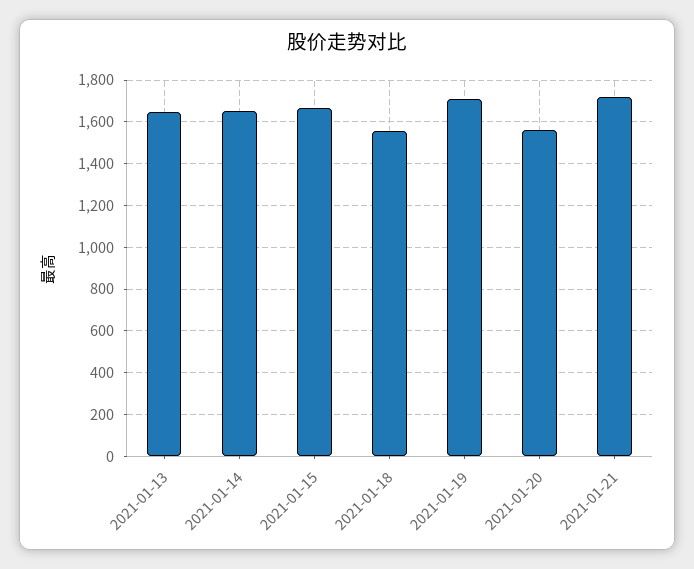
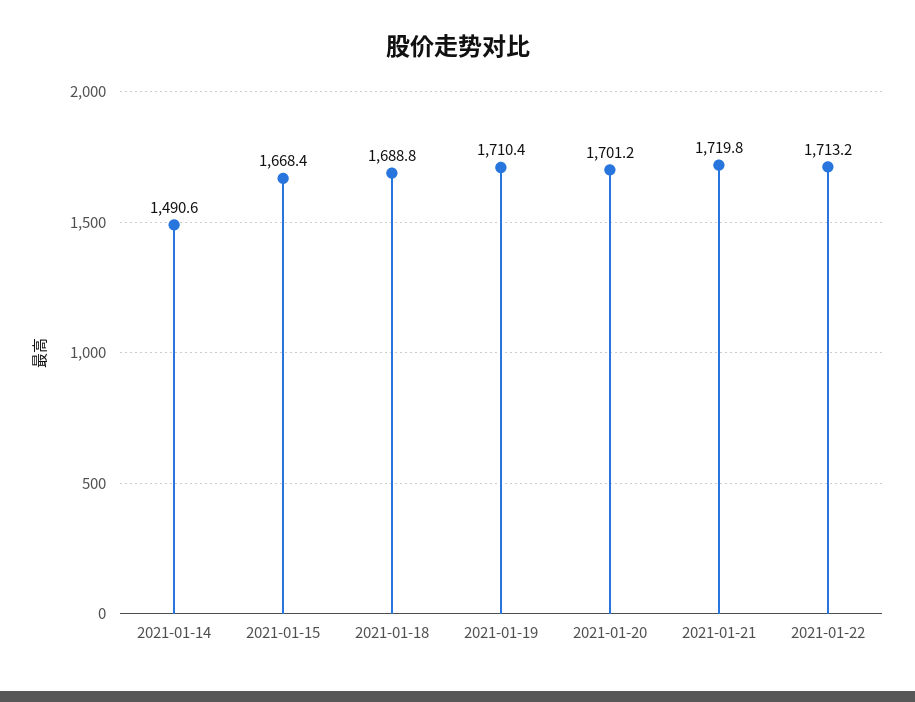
2021-01-13: 1650 -> none
2021-01-14: 1650 -> 1490.6
2021-01-18: 1550 -> 1688.8
2021-01-20: 1550 -> 1701.2
2021-01-22: none -> 1713.2

